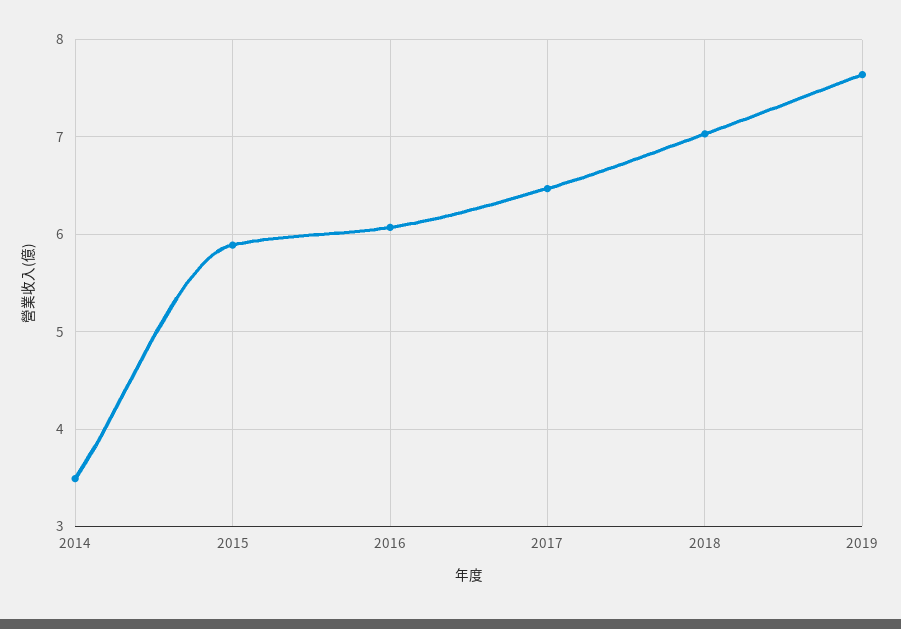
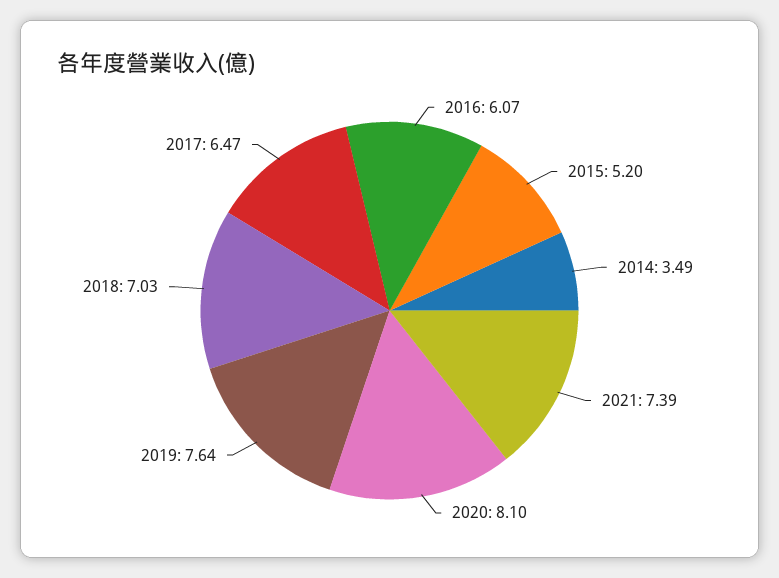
2015: 5.9 -> 5.2
2021: none -> 7.39
2020: none -> 8.1

